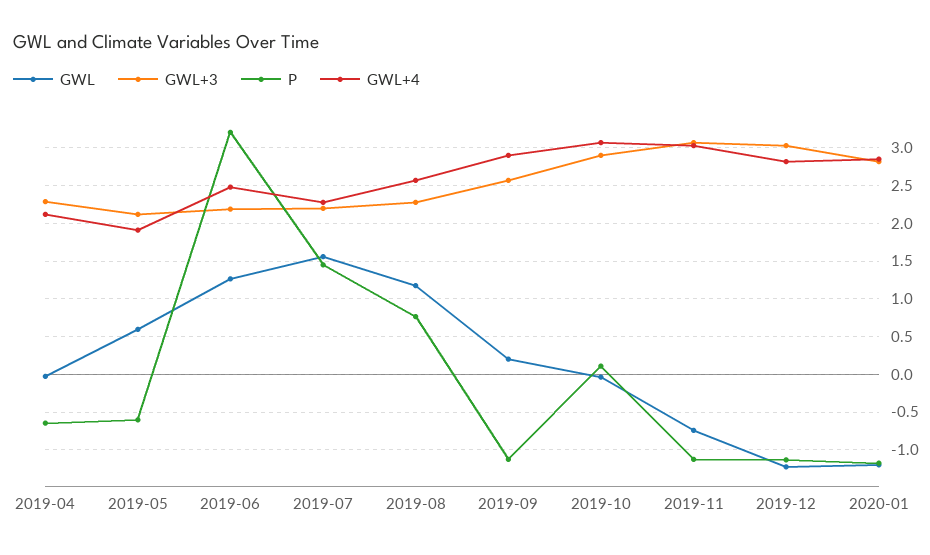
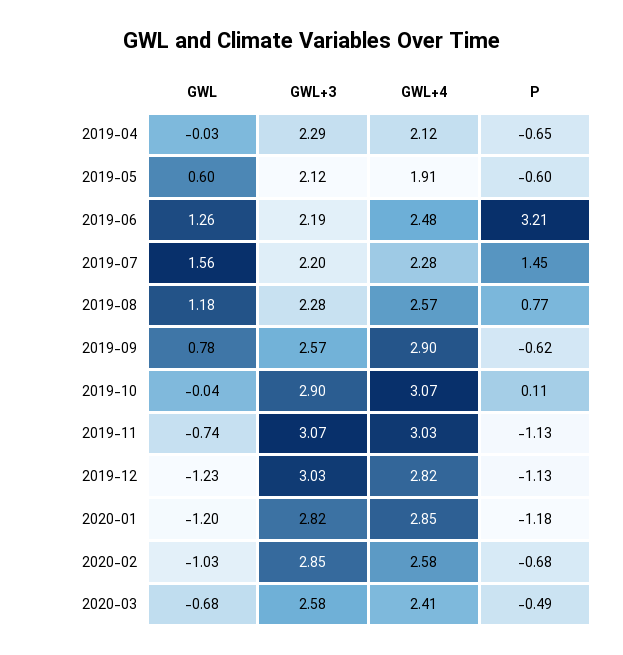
GWL, 2019-09: 0.2 -> 0.78
P, 2019-09: -1.1 -> -0.62
GWL, 2020-02: none -> -1.03
GWL+3, 2020-02: none -> 2.85
GWL+4, 2020-02: none -> 2.58
P, 2020-02: none -> -0.68
GWL, 2020-03: none -> -0.68
GWL+3, 2020-03: none -> 2.58
GWL+4, 2020-03: none -> 2.41
P, 2020-03: none -> -0.49

